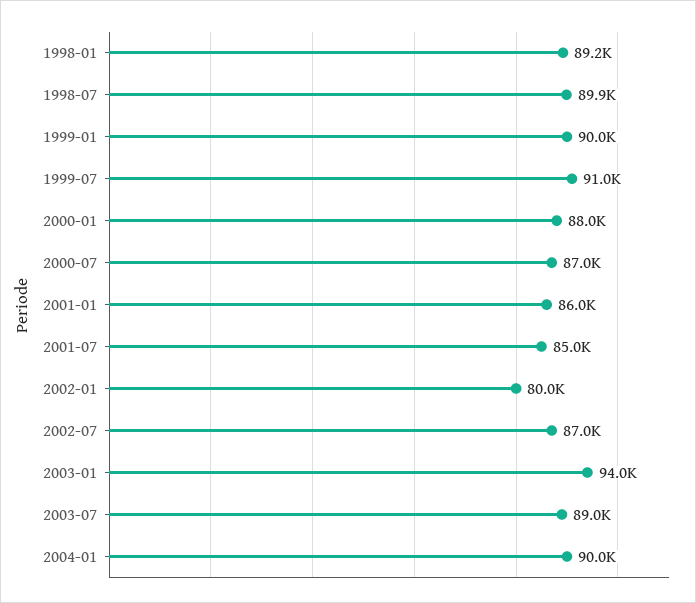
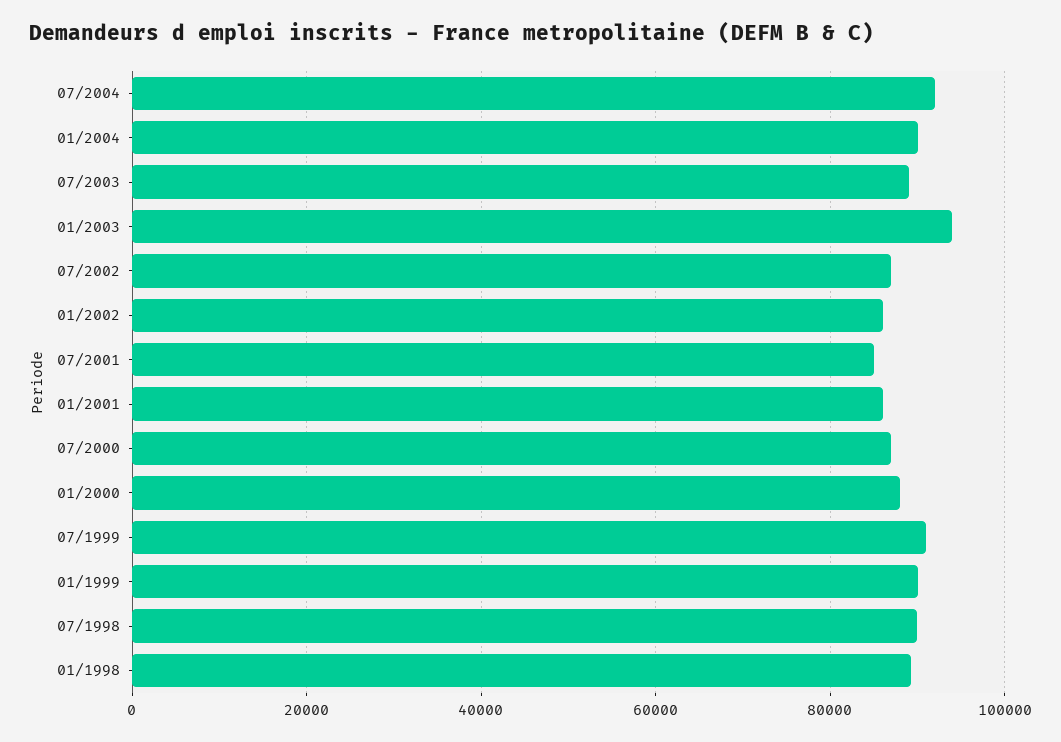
2002-01: 80000 -> 86000
07/2004: none -> 92000

